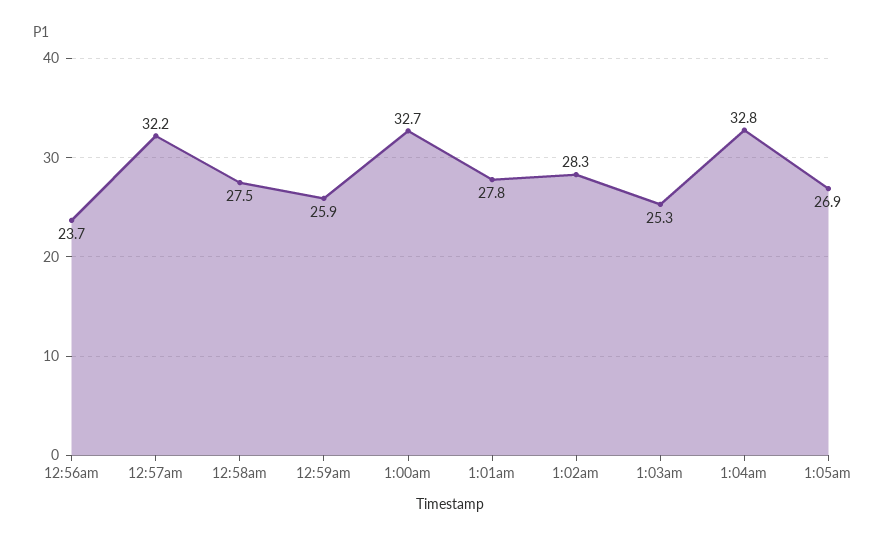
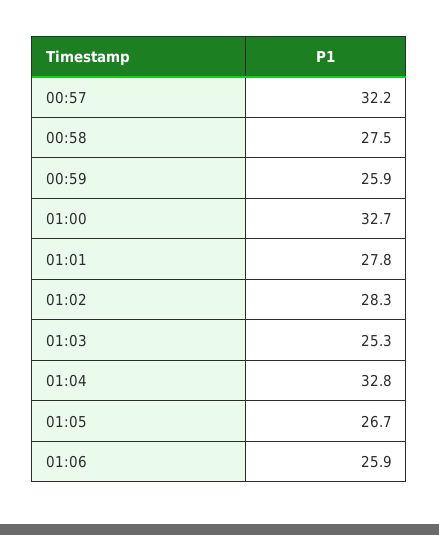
12:56am: 23.7 -> none
1:05am: 26.9 -> 26.7
01:06: none -> 25.9

